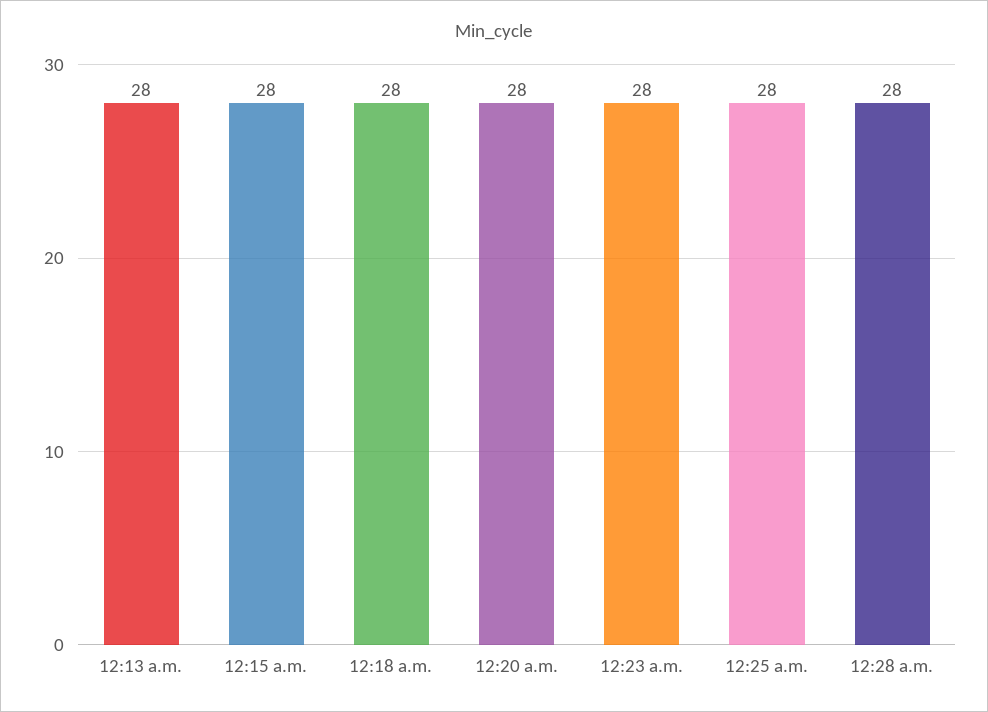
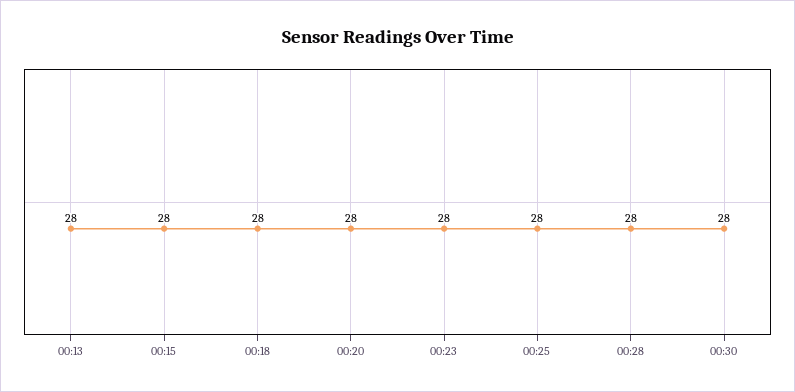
00:30: none -> 28

